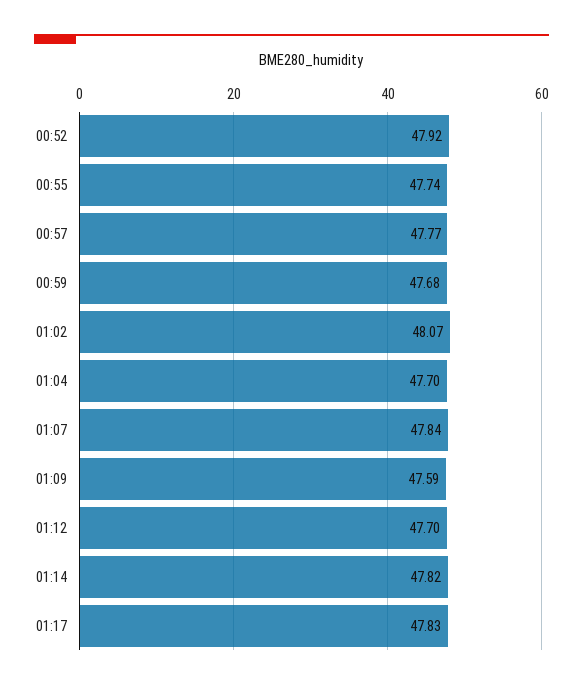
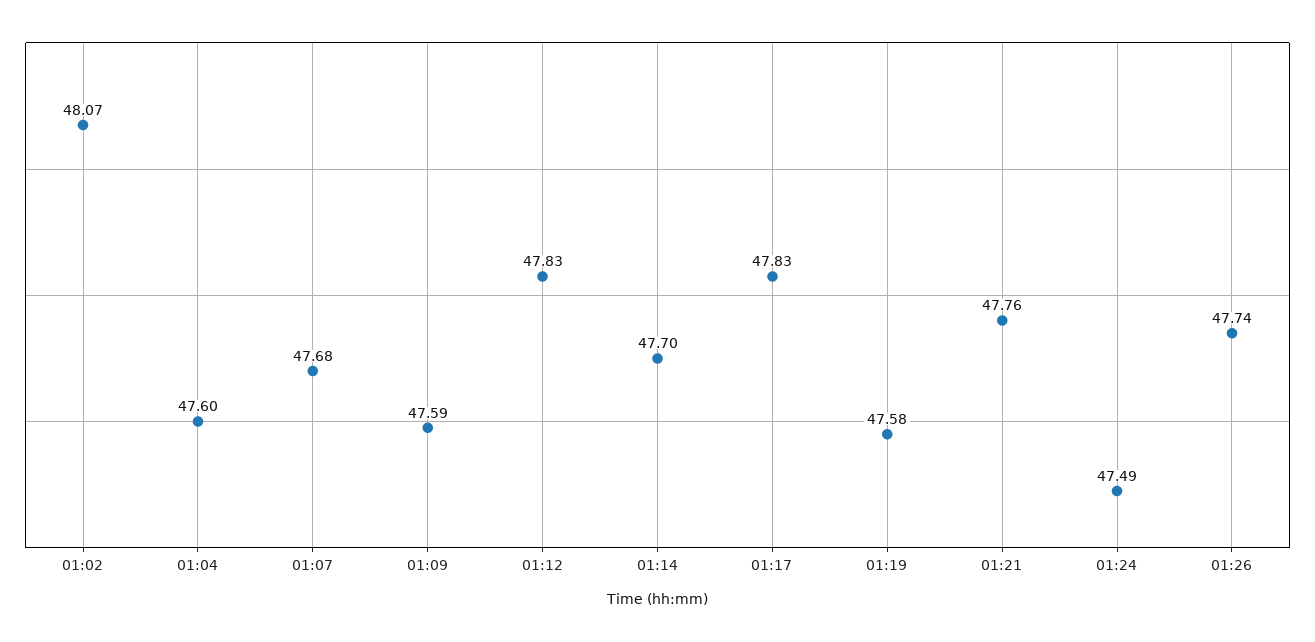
00:52: 47.92 -> none
00:55: 47.74 -> none
00:57: 47.77 -> none
00:59: 47.68 -> none
01:04: 47.7 -> 47.6
01:07: 47.84 -> 47.68
01:12: 47.7 -> 47.83
01:14: 47.82 -> 47.7
01:19: none -> 47.58
01:21: none -> 47.76
01:24: none -> 47.49
01:26: none -> 47.74

